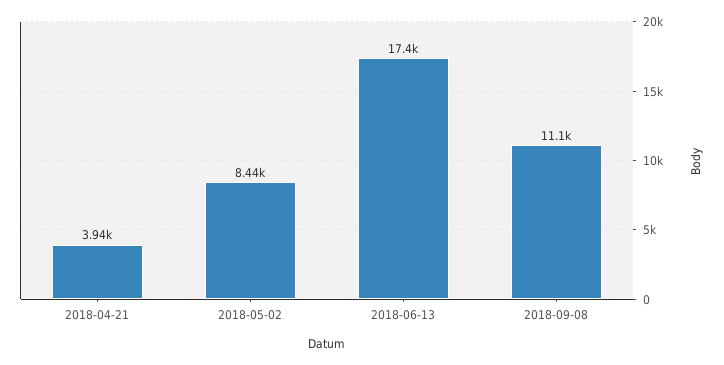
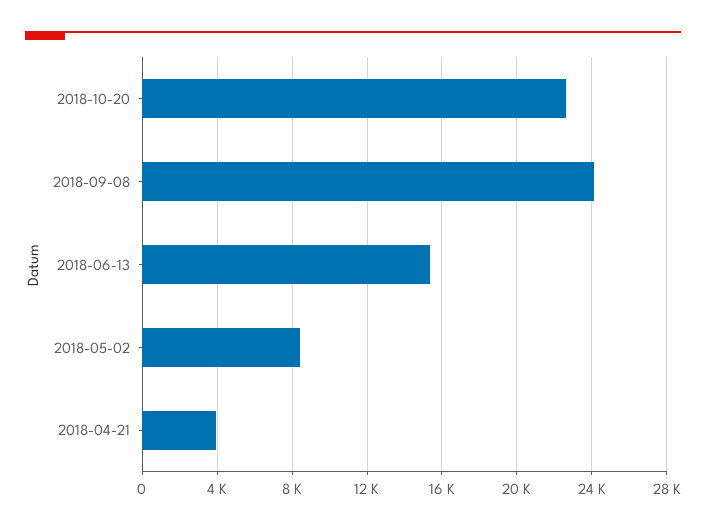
2018-06-13: 17400 -> 15500
2018-09-08: 11100 -> 24000
2018-10-20: none -> 22500

